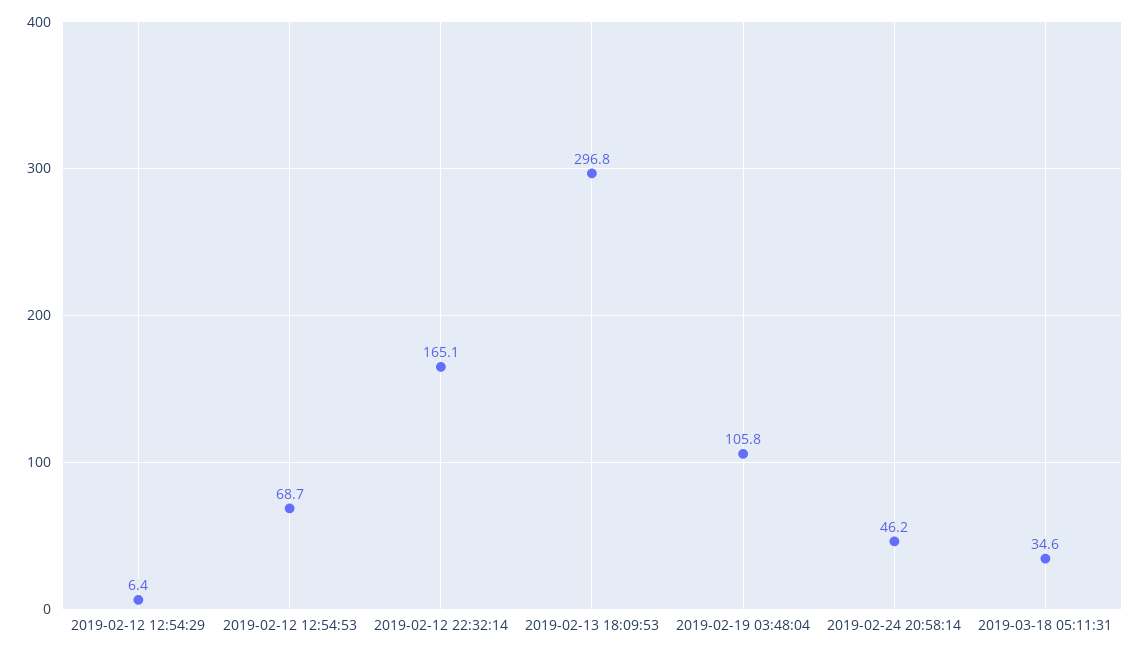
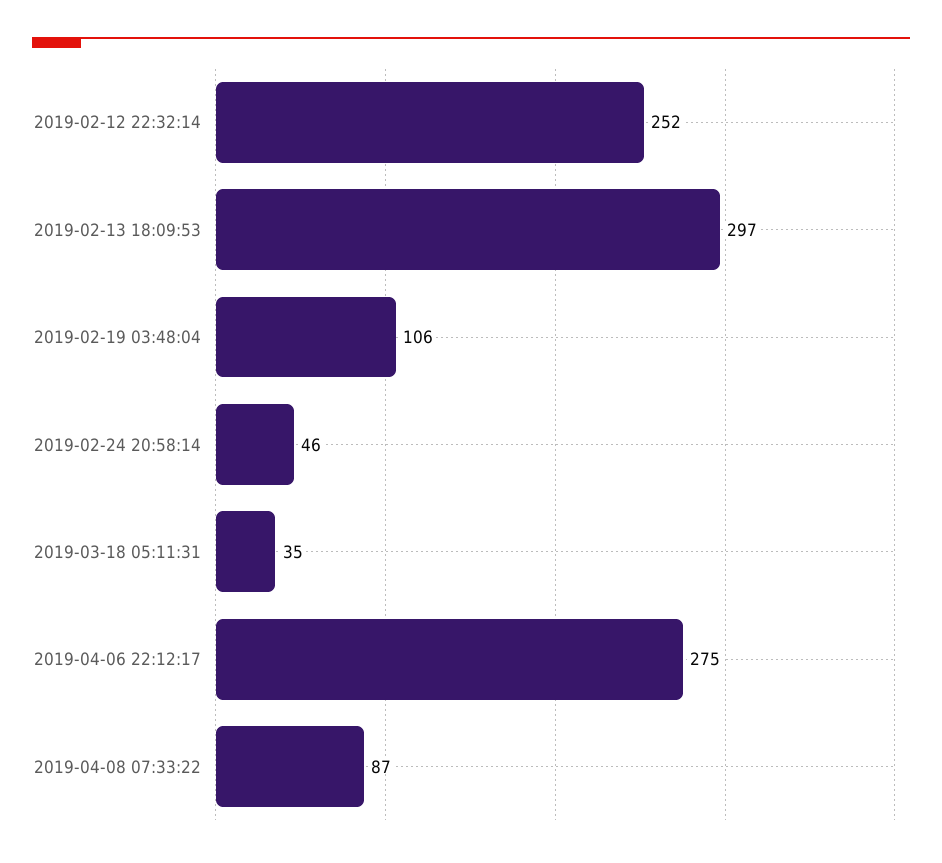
2019-02-12 12:54:29: 6.4 -> none
2019-02-12 12:54:53: 68.7 -> none
2019-02-12 22:32:14: 165.1 -> 252
2019-04-06 22:12:17: none -> 275
2019-04-08 07:33:22: none -> 87

